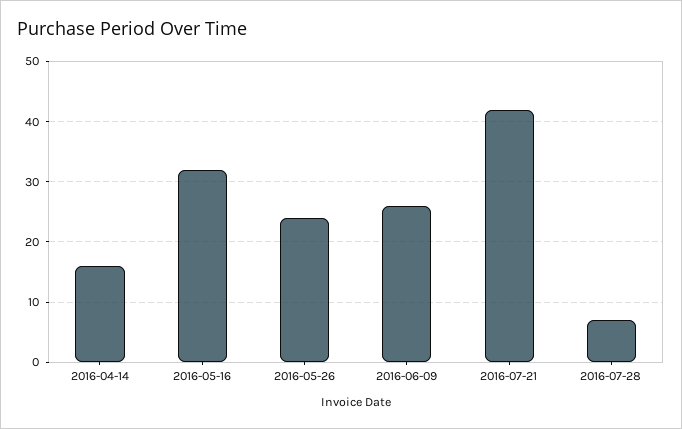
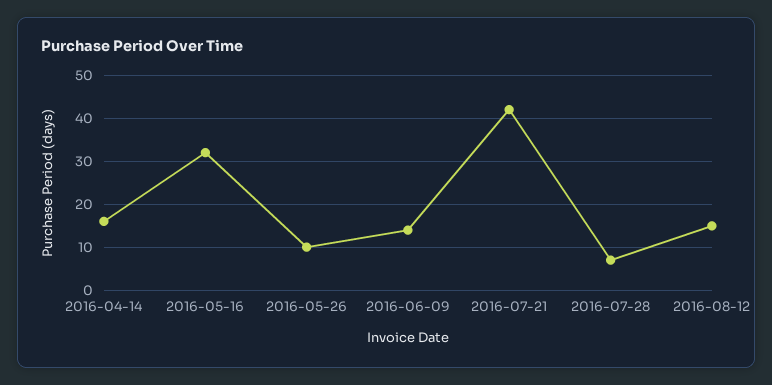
2016-05-26: 24 -> 10
2016-06-09: 26 -> 15
2016-08-12: none -> 15

